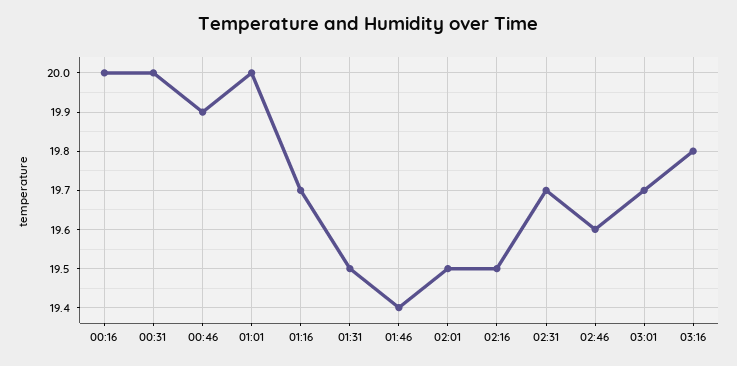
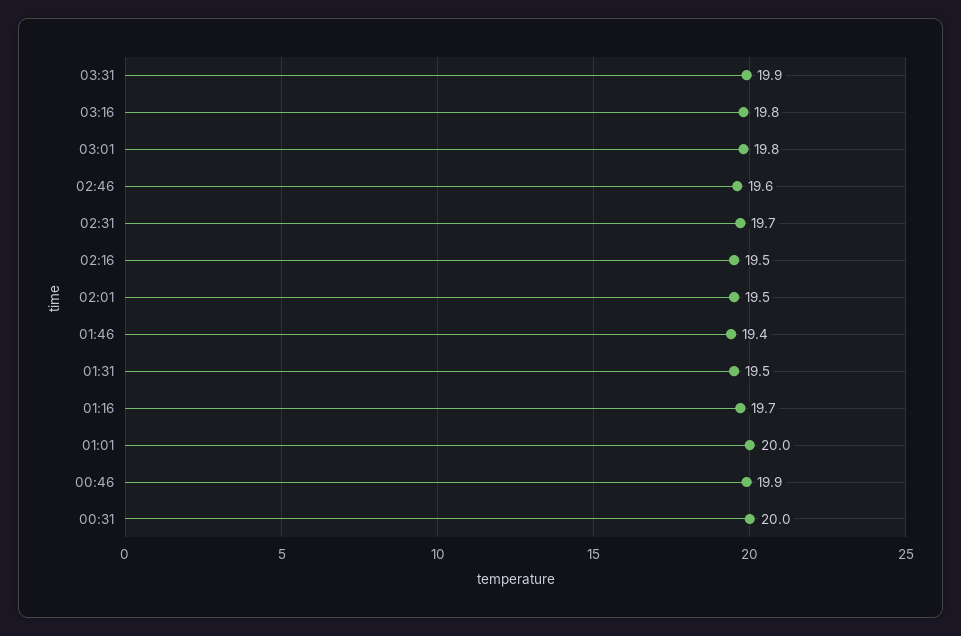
00:16: 20 -> none
03:01: 19.7 -> 19.8
03:31: none -> 19.9

